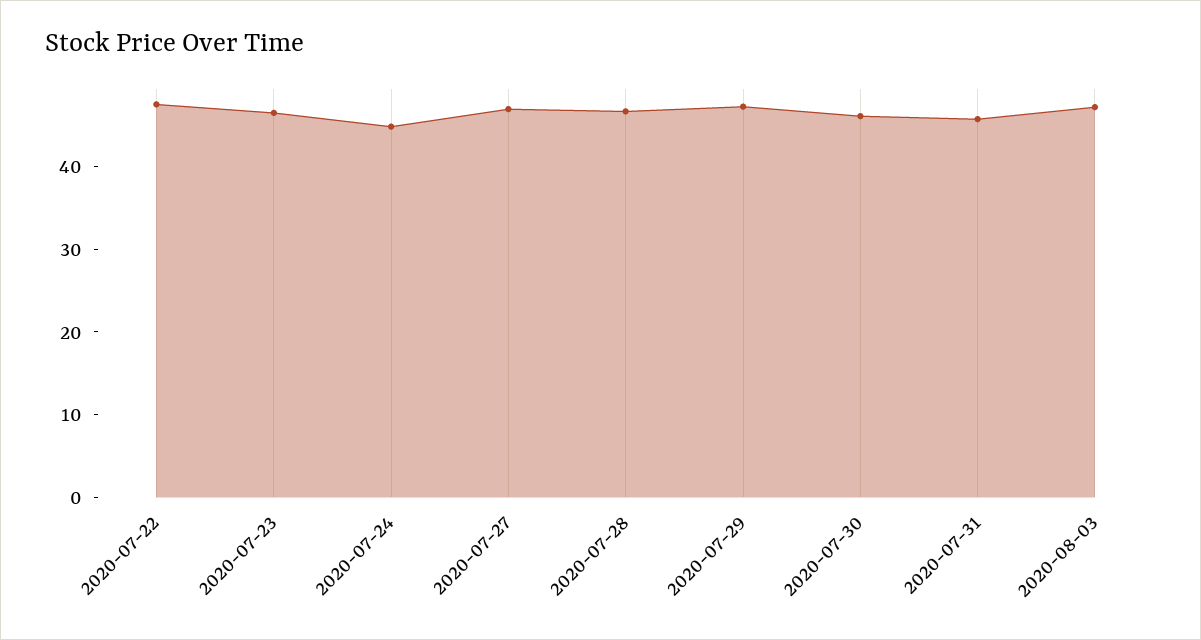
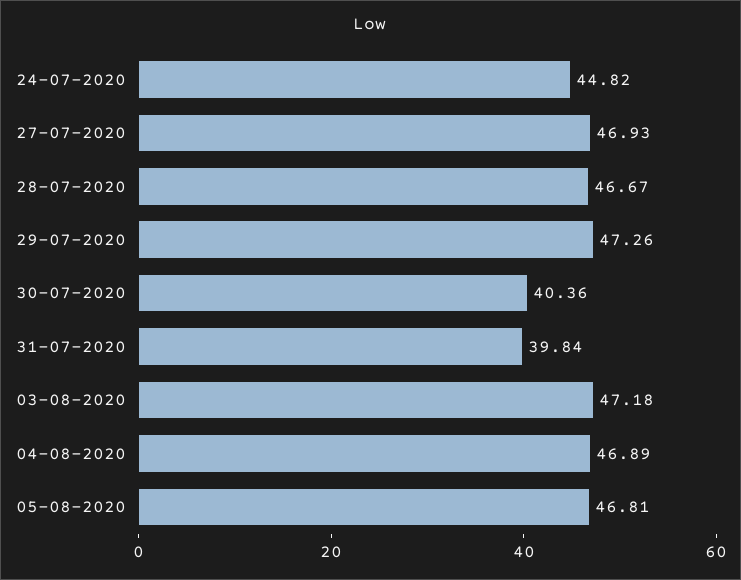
2020-07-22: 48 -> none
2020-07-23: 46 -> none
2020-07-30: 46 -> 40.36
2020-07-31: 46 -> 39.84
04-08-2020: none -> 46.89
05-08-2020: none -> 46.81

